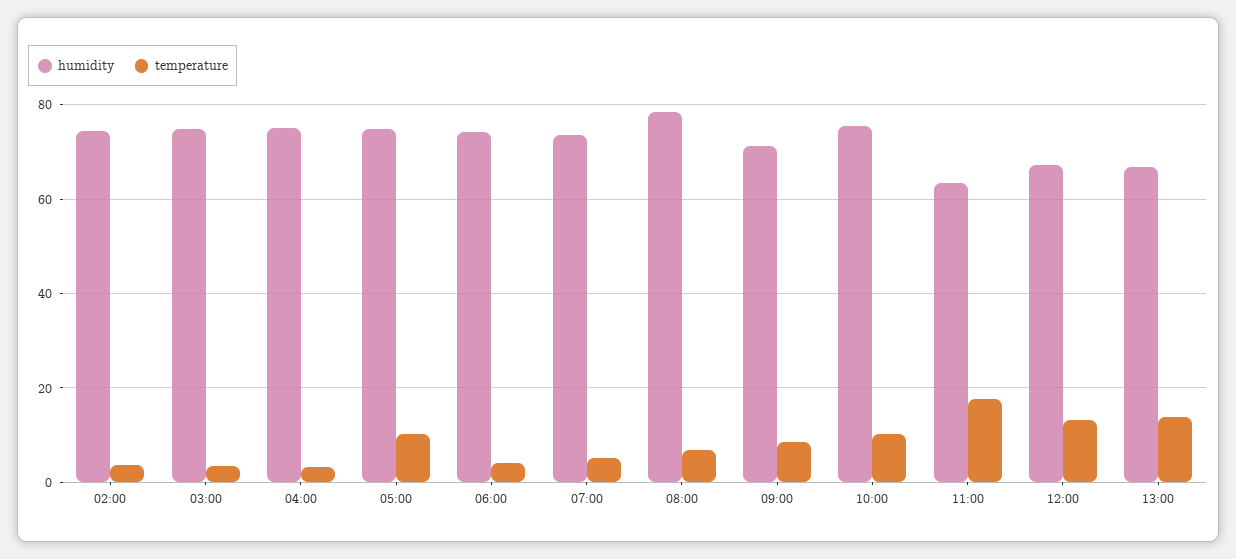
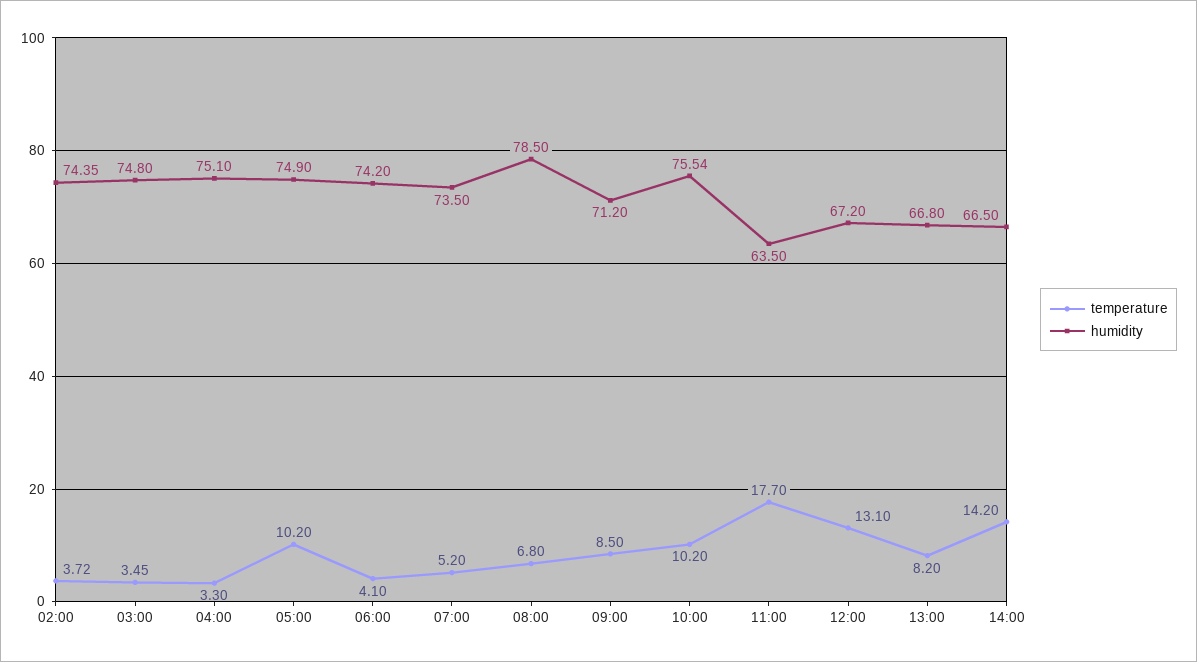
temperature, 13:00: 14 -> 8.2
temperature, 14:00: none -> 14.2
humidity, 14:00: none -> 66.5

